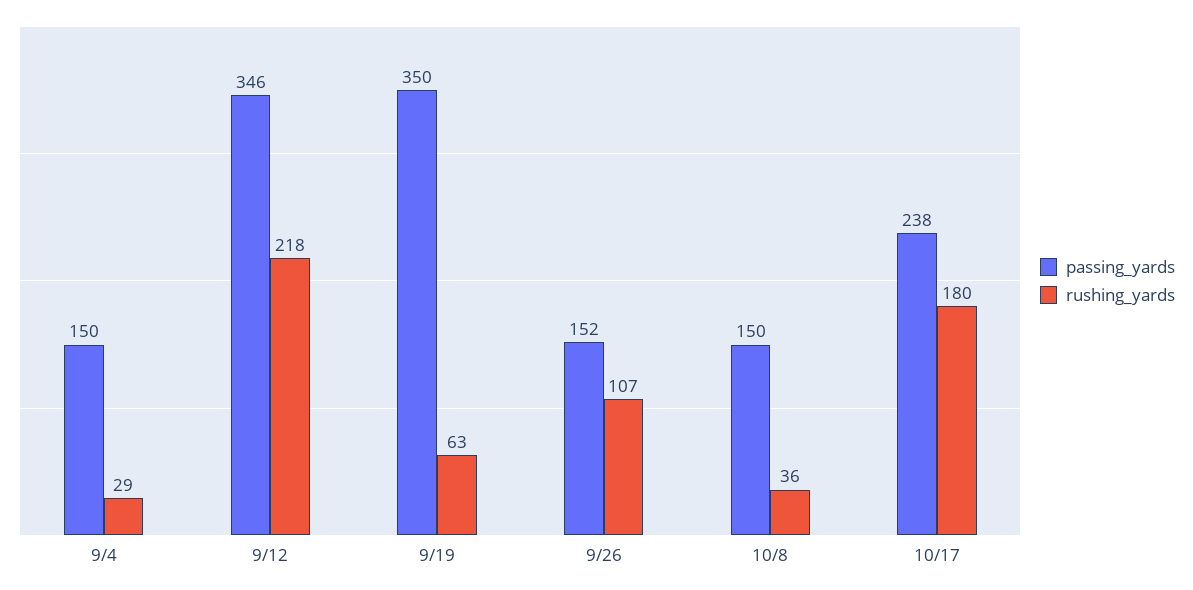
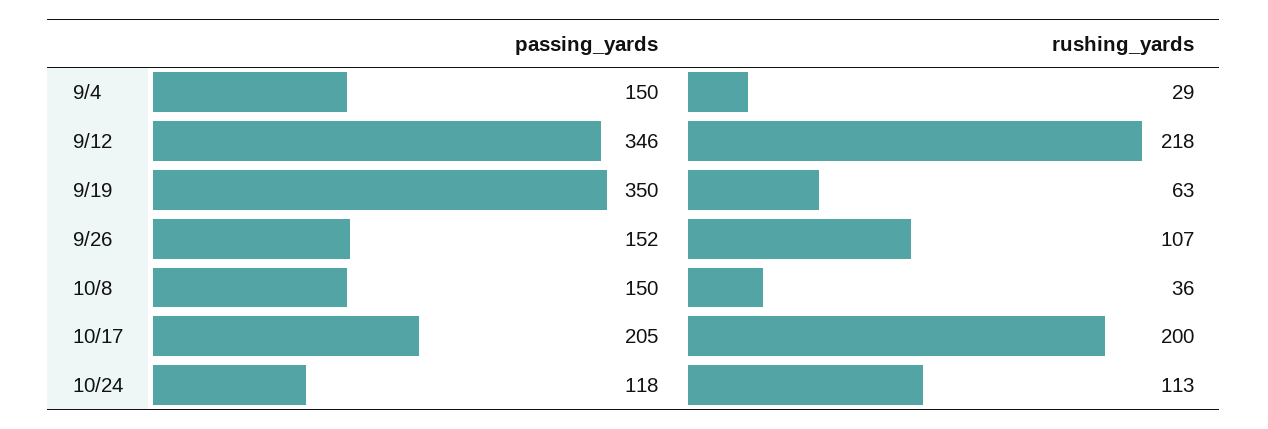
passing_yards, 10/17: 238 -> 205
rushing_yards, 10/17: 180 -> 200
passing_yards, 10/24: none -> 118
rushing_yards, 10/24: none -> 113

